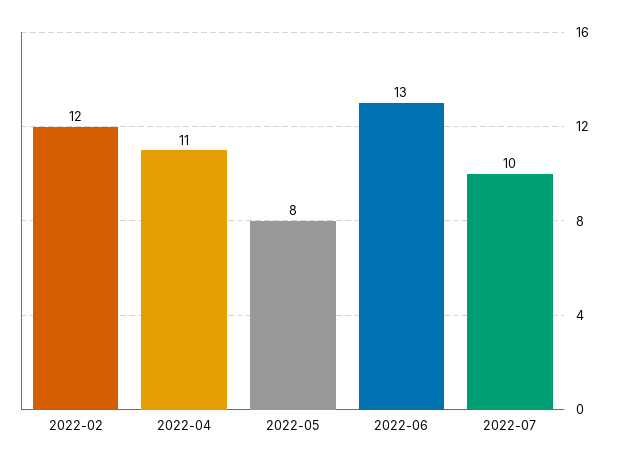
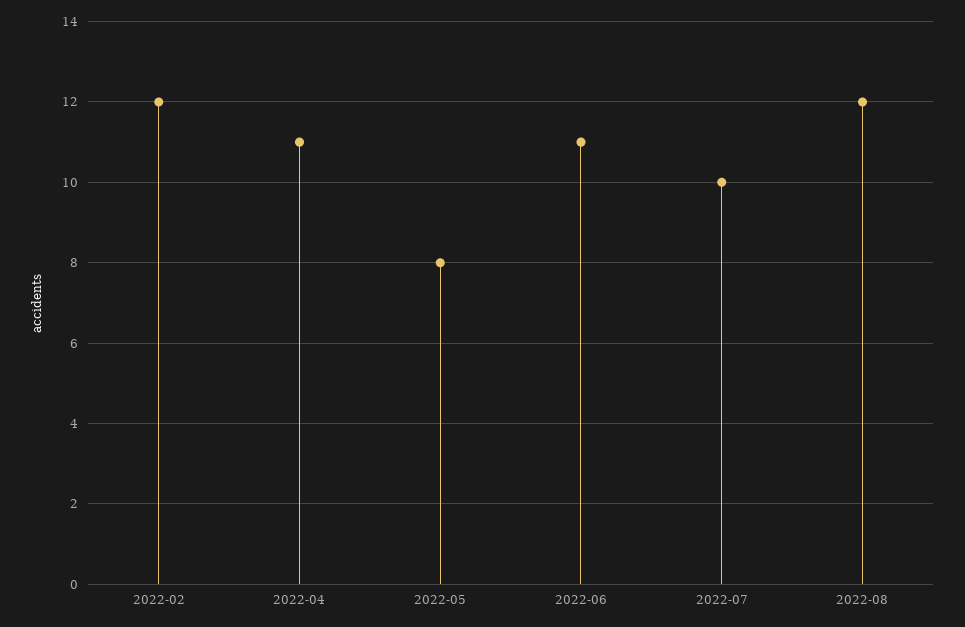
2022-06: 13 -> 11
2022-08: none -> 12

